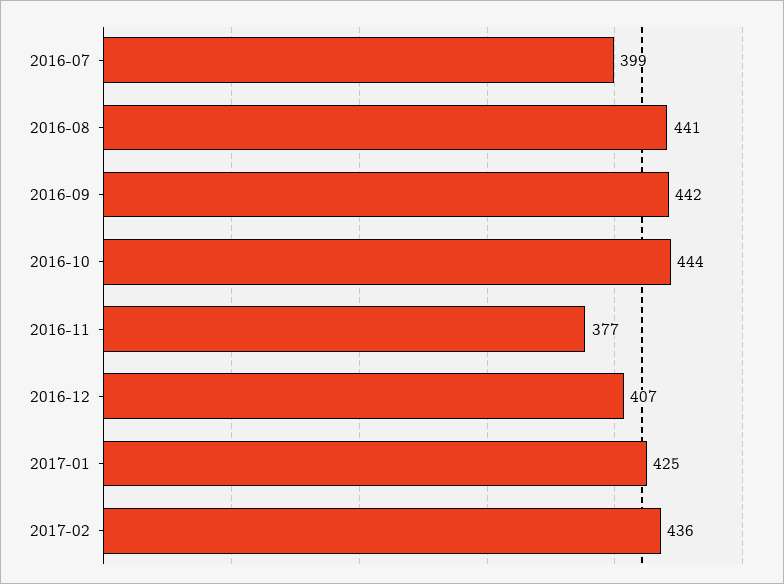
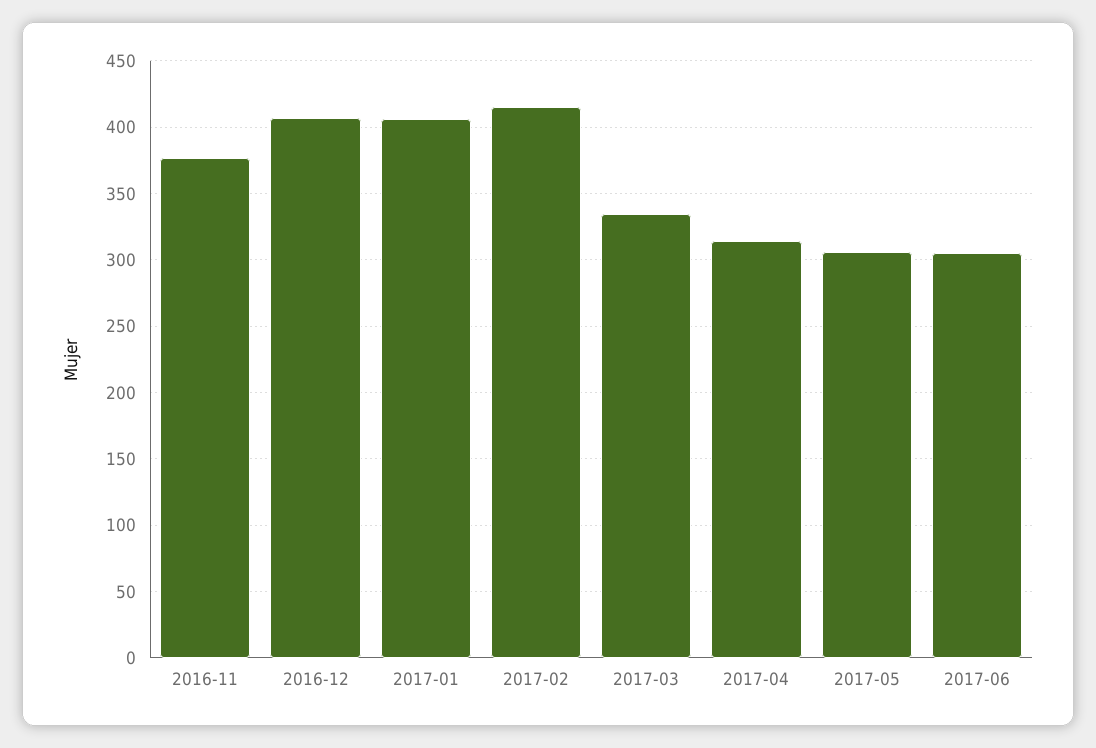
2016-07: 399 -> none
2016-08: 441 -> none
2016-09: 442 -> none
2016-10: 444 -> none
2017-01: 425 -> 405
2017-02: 436 -> 415
2017-03: none -> 335
2017-04: none -> 315
2017-05: none -> 305
2017-06: none -> 305

